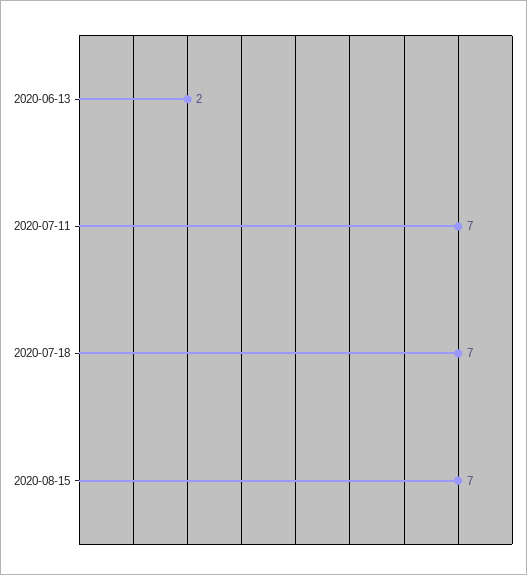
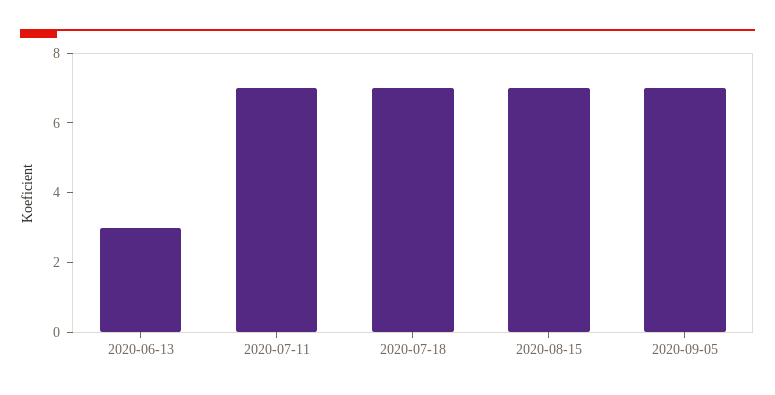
2020-06-13: 2 -> 3
2020-09-05: none -> 7

